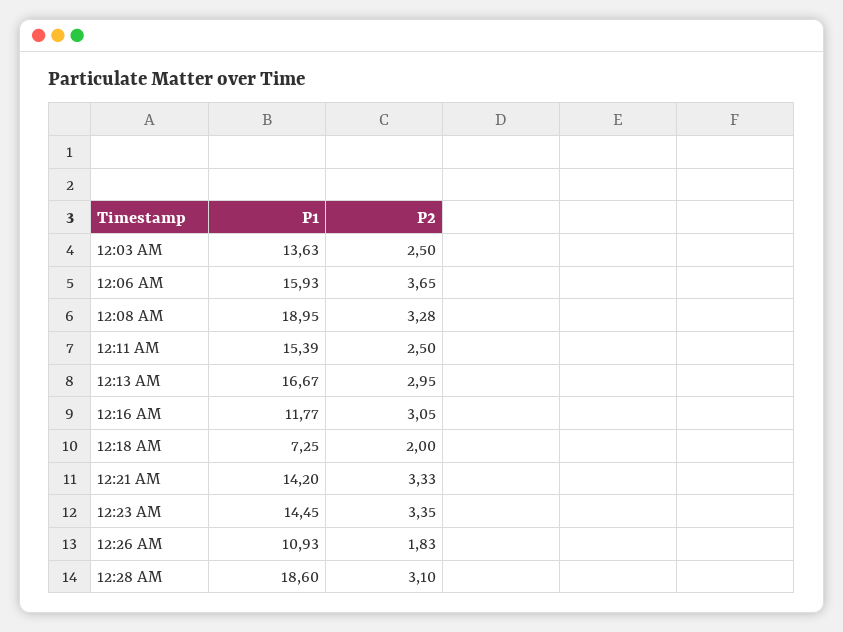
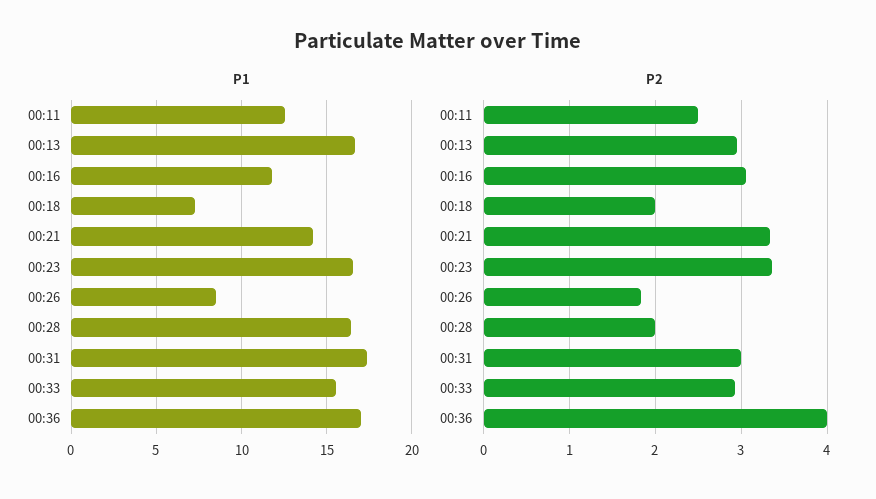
P1, 12:03 AM: 13.63 -> none
P2, 12:03 AM: 2.5 -> none
P1, 12:06 AM: 15.93 -> none
P2, 12:06 AM: 3.65 -> none
P1, 12:08 AM: 18.95 -> none
P2, 12:08 AM: 3.28 -> none
P1, 12:11 AM: 15.39 -> 12.5
P1, 12:23 AM: 14.45 -> 16.5
P1, 12:26 AM: 10.93 -> 8.5
P1, 12:28 AM: 18.6 -> 16.5
P2, 12:28 AM: 3.1 -> 2
P1, 00:31: none -> 17.5
P1, 00:33: none -> 15.5
P1, 00:36: none -> 17
P2, 00:31: none -> 3
P2, 00:33: none -> 2.9
P2, 00:36: none -> 4

